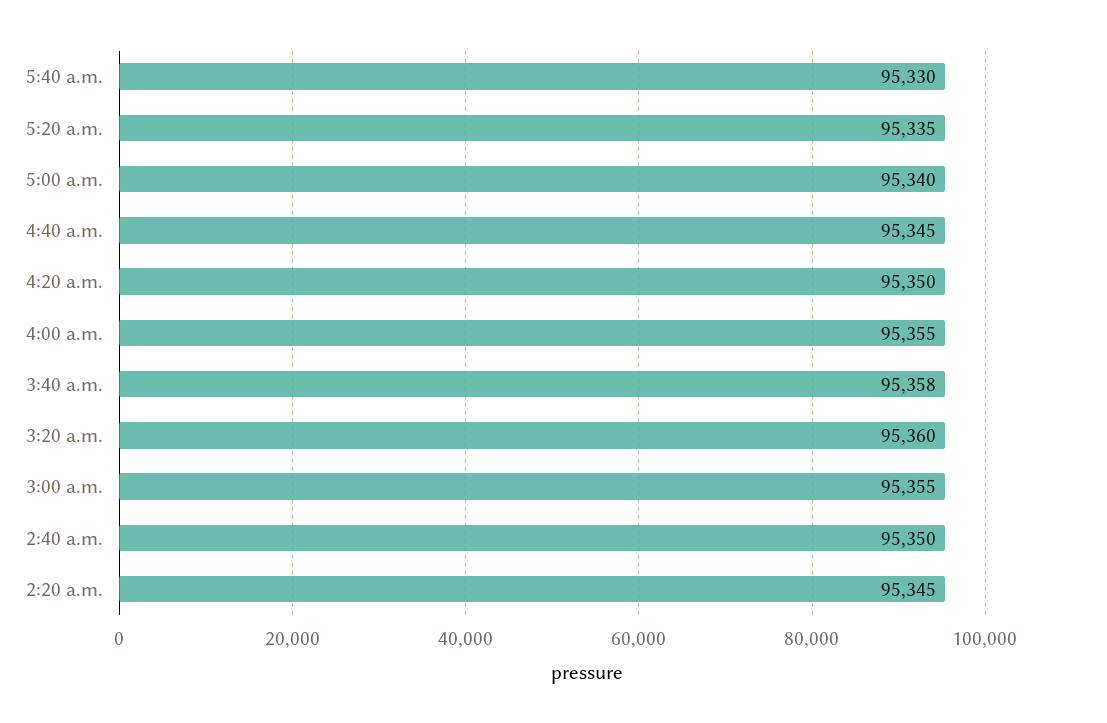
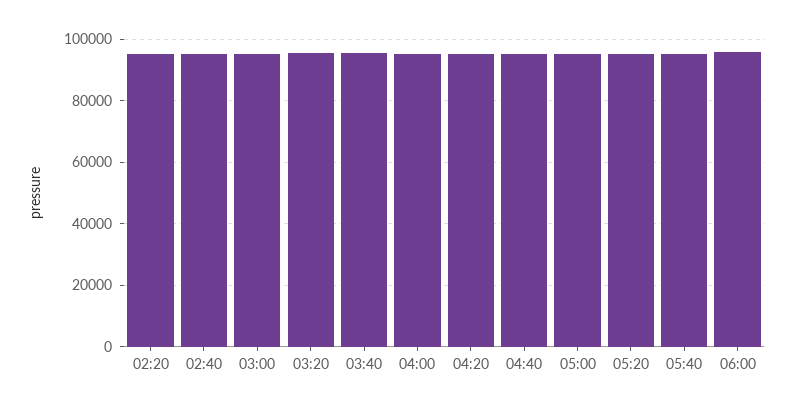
06:00: none -> 96000

